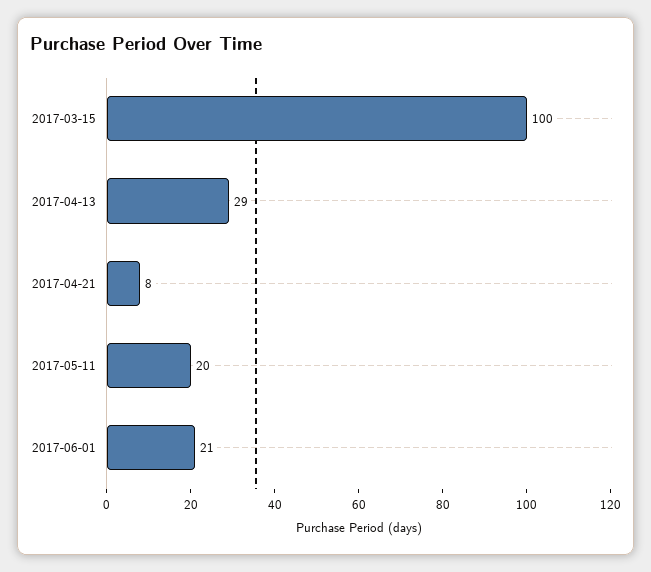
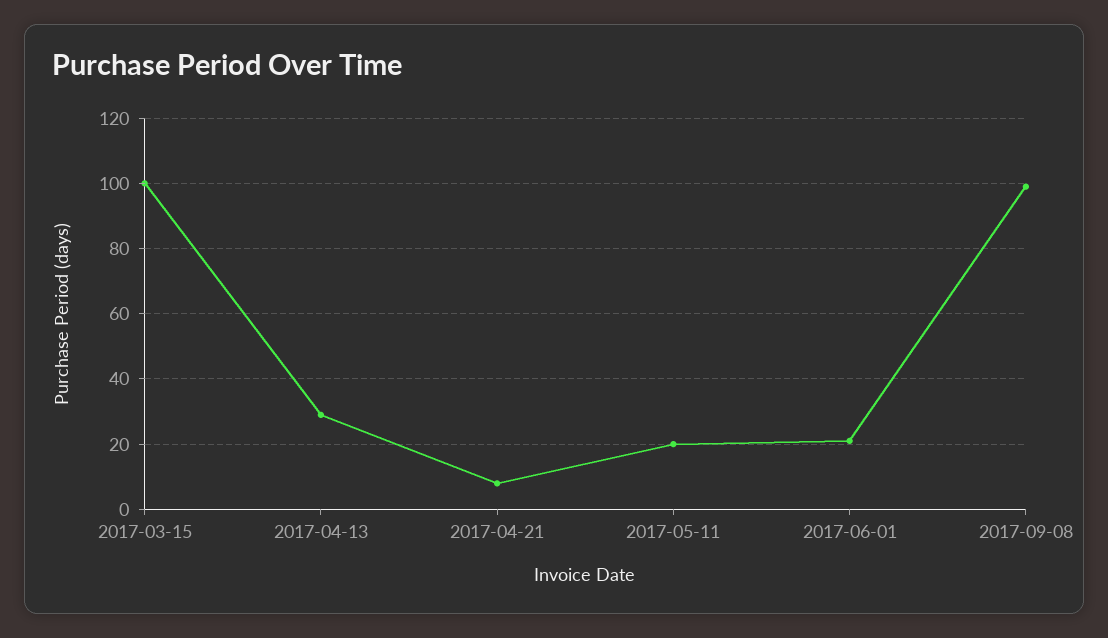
2017-09-08: none -> 100

